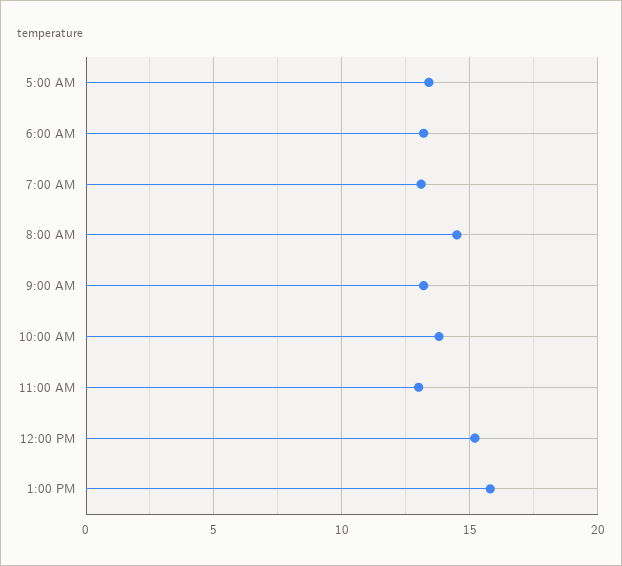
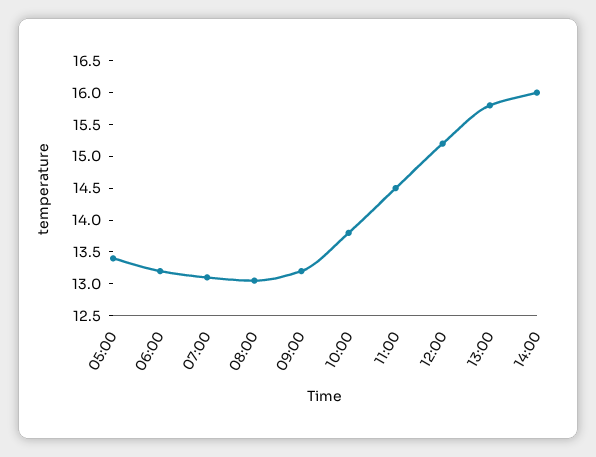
8:00 AM: 14.5 -> 13
11:00 AM: 13 -> 14.5
14:00: none -> 16

